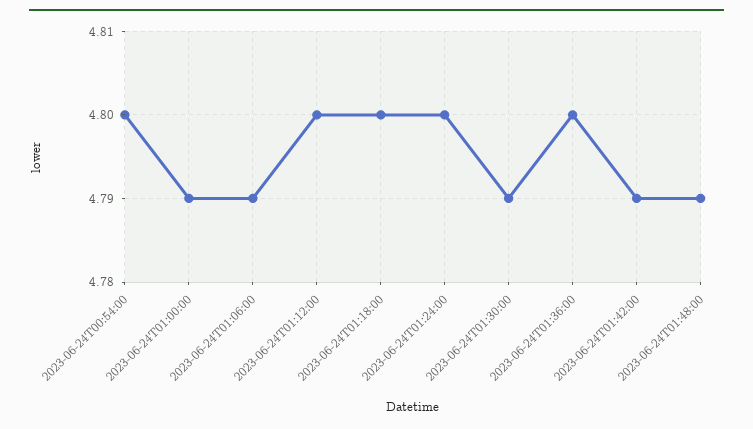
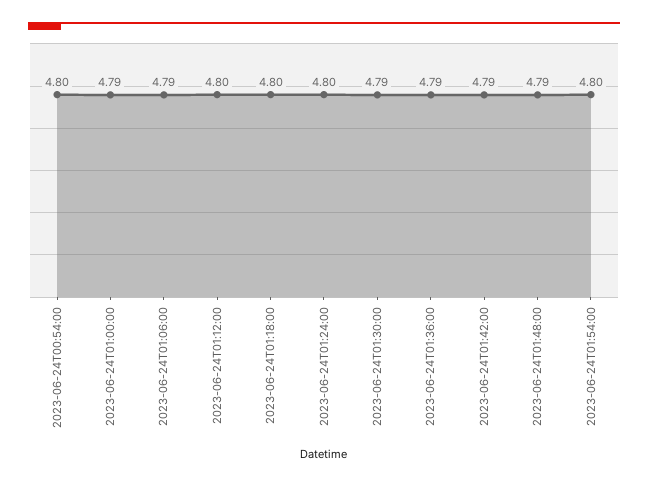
2023-06-24T01:36:00: 4.8 -> 4.79
2023-06-24T01:54:00: none -> 4.8

